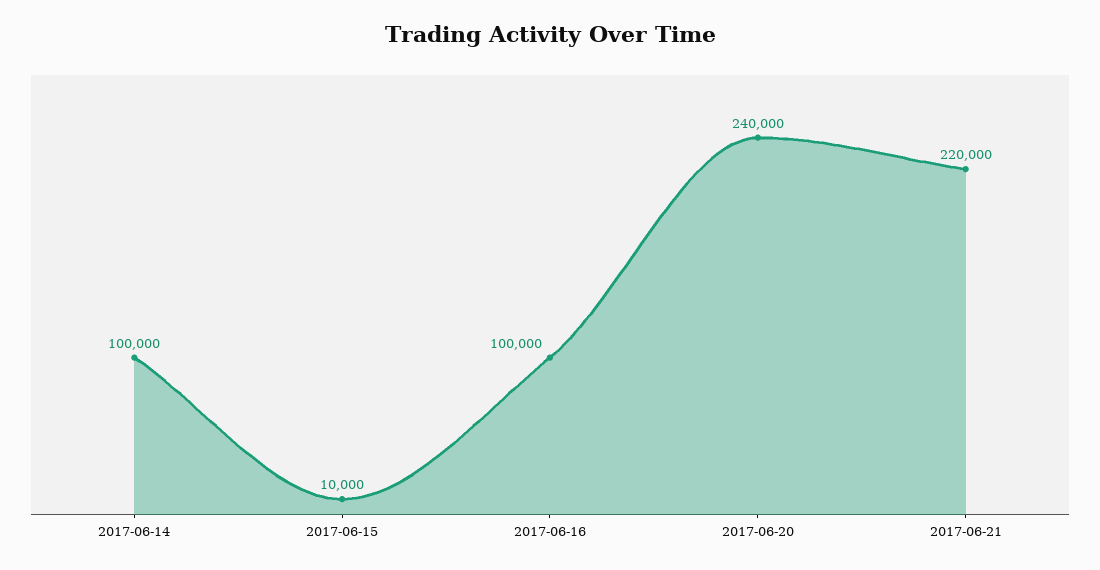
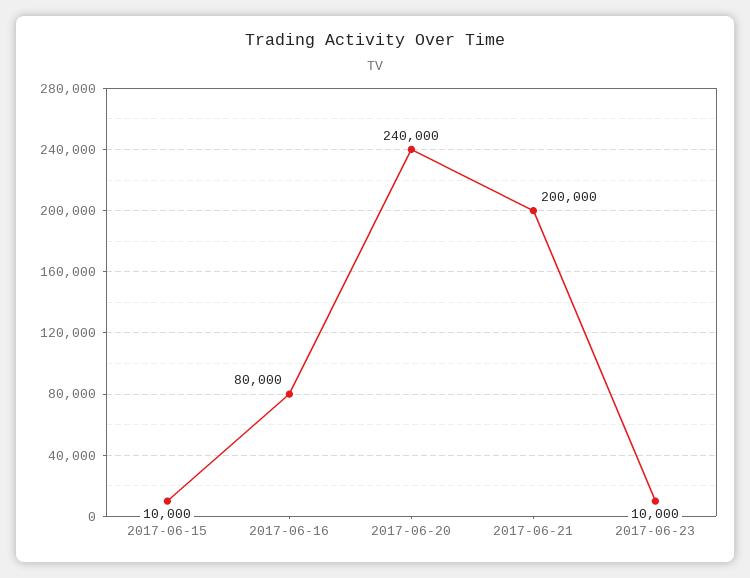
2017-06-14: 100000 -> none
2017-06-16: 100000 -> 80000
2017-06-21: 220000 -> 200000
2017-06-23: none -> 10000

